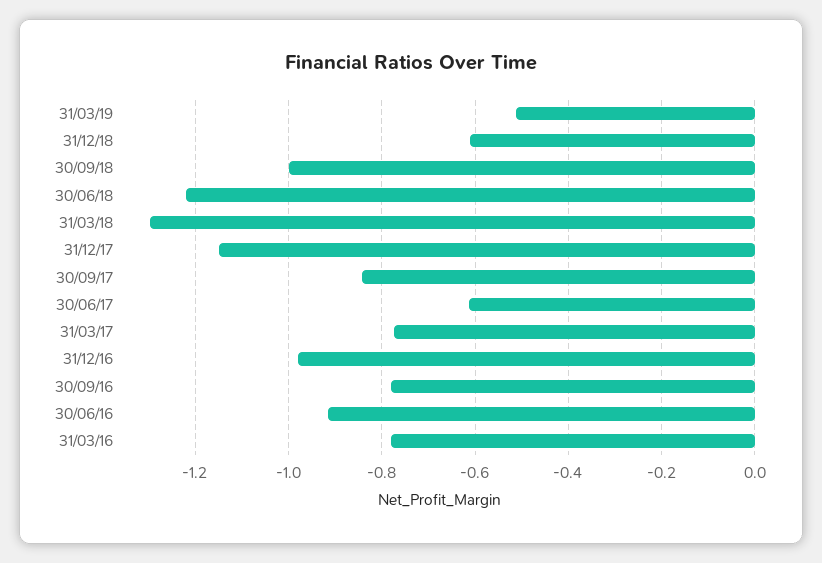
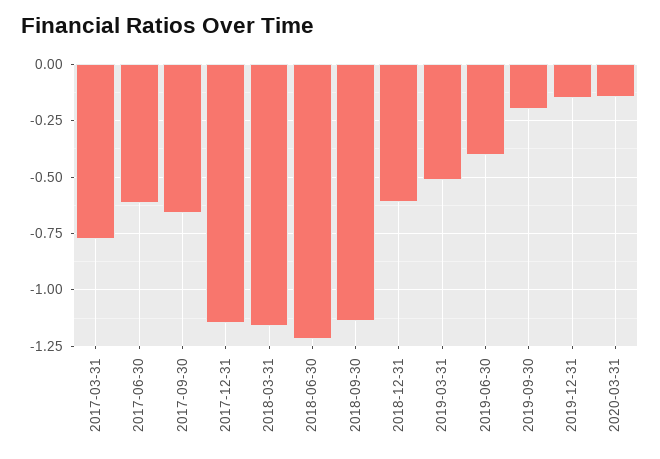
30/09/18: -1 -> -1.15
31/03/18: -1.3 -> -1.15
30/09/17: -0.84 -> -0.65
31/12/16: -0.98 -> none
30/09/16: -0.78 -> none
30/06/16: -0.92 -> none
31/03/16: -0.78 -> none
2019-06-30: none -> -0.4
2019-09-30: none -> -0.2
2019-12-31: none -> -0.15
2020-03-31: none -> -0.15

